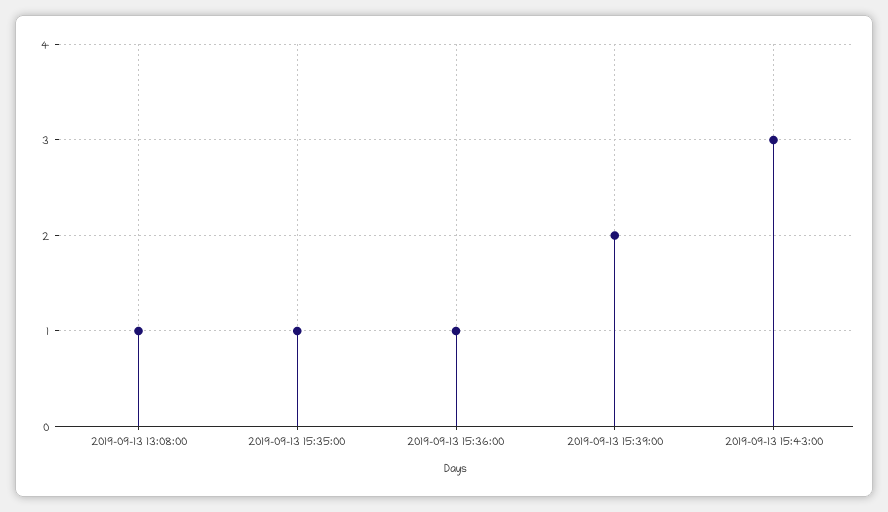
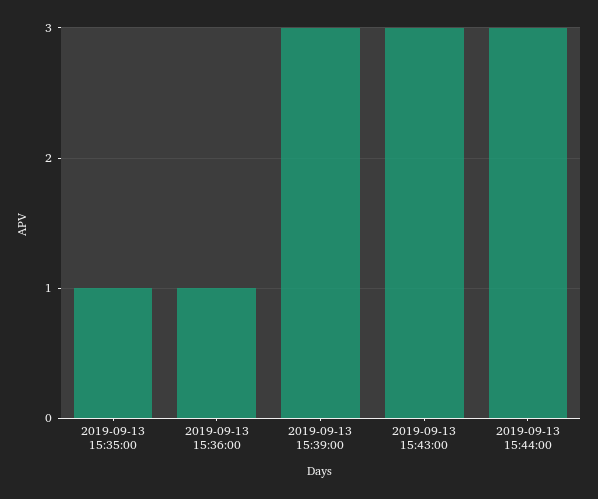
2019-09-13 13:08:00: 1 -> none
2019-09-13 15:39:00: 2 -> 3
2019-09-13 15:44:00: none -> 3

